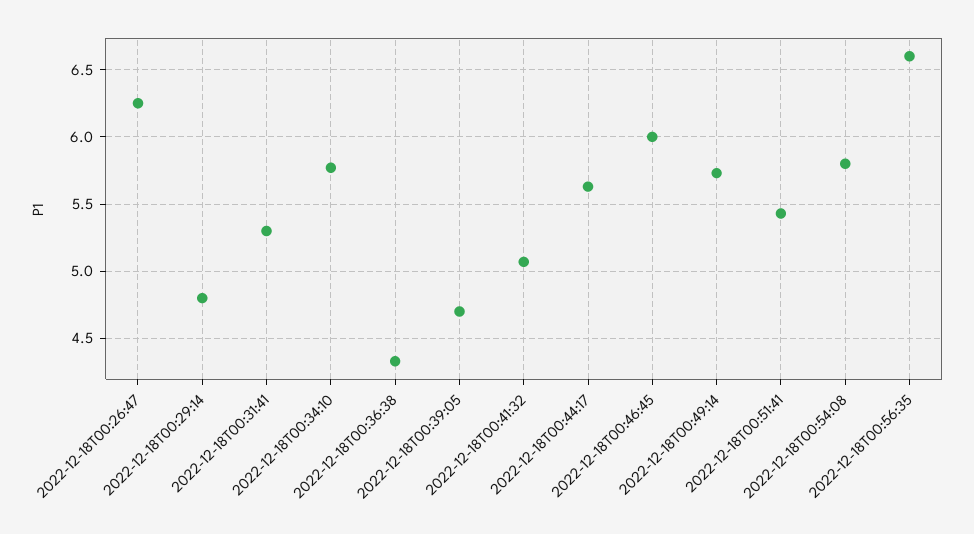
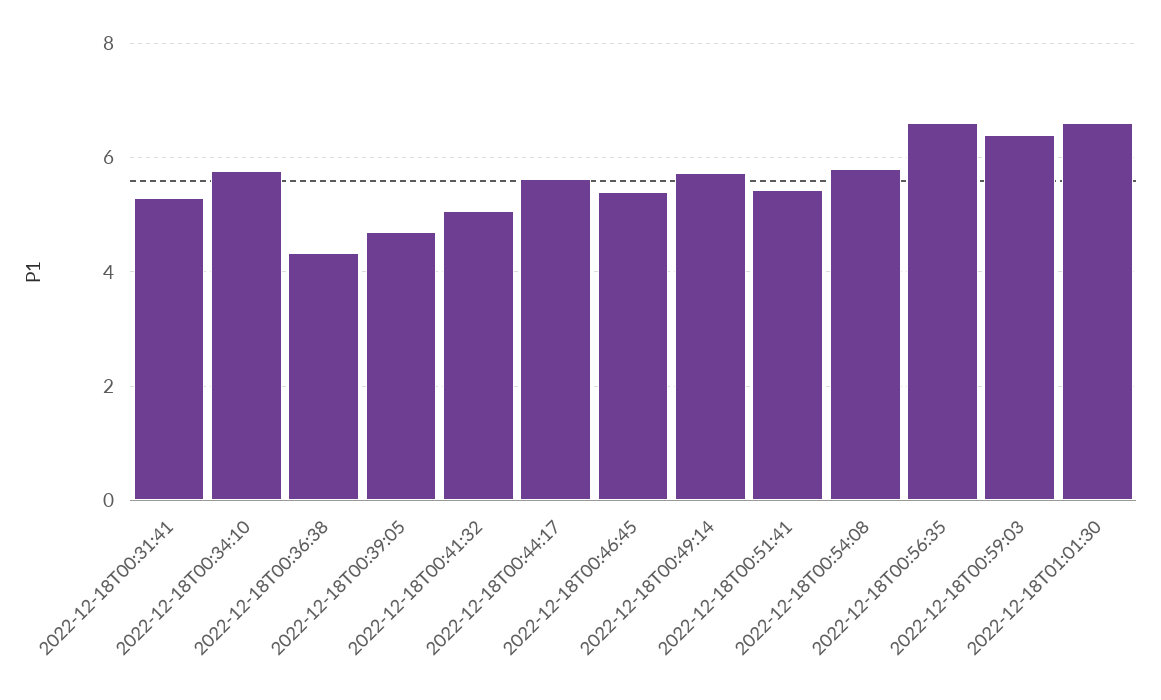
2022-12-18T00:26:47: 6.25 -> none
2022-12-18T00:29:14: 4.8 -> none
2022-12-18T00:46:45: 6 -> 5.4
2022-12-18T00:59:03: none -> 6.4
2022-12-18T01:01:30: none -> 6.6

